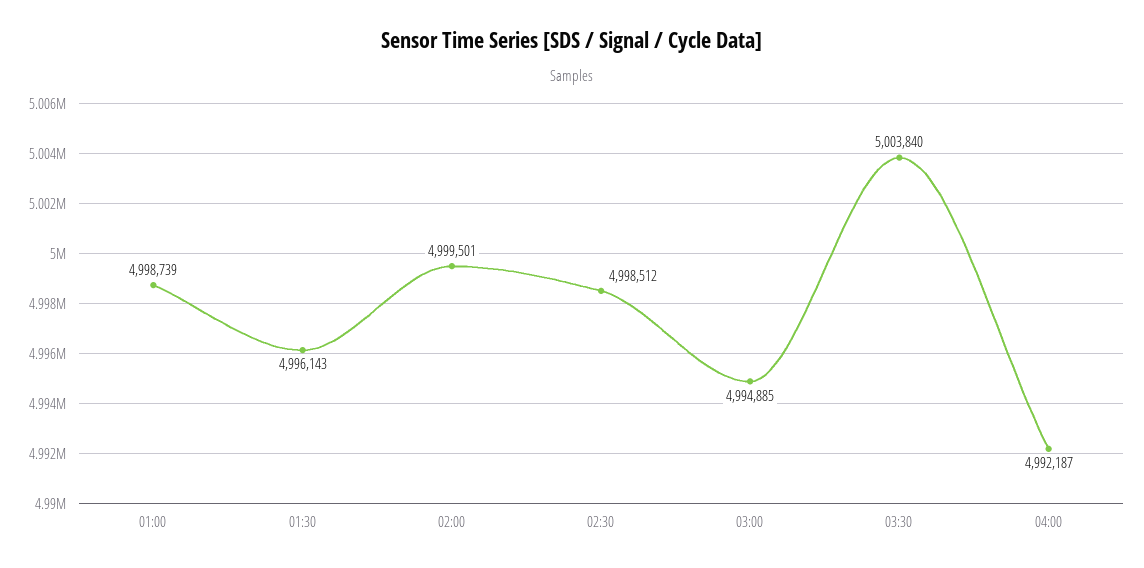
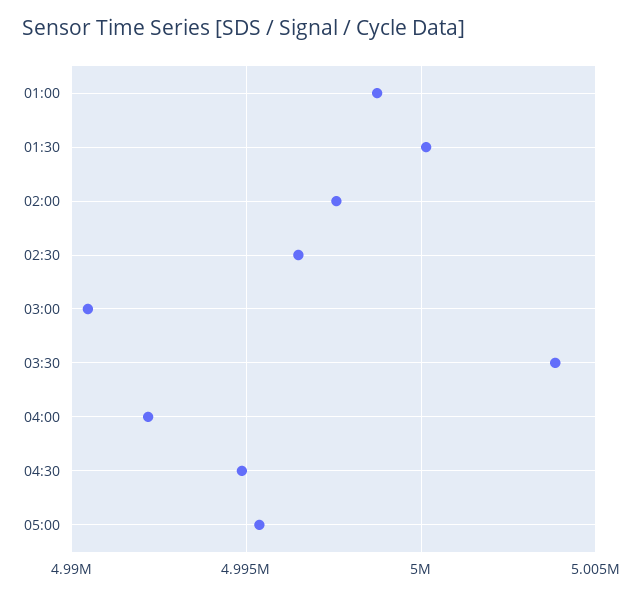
01:30: 4996143 -> 5000000
02:00: 4999501 -> 4997500
02:30: 4998512 -> 4996500
03:00: 4994885 -> 4990500
04:30: none -> 4995000
05:00: none -> 4995500

